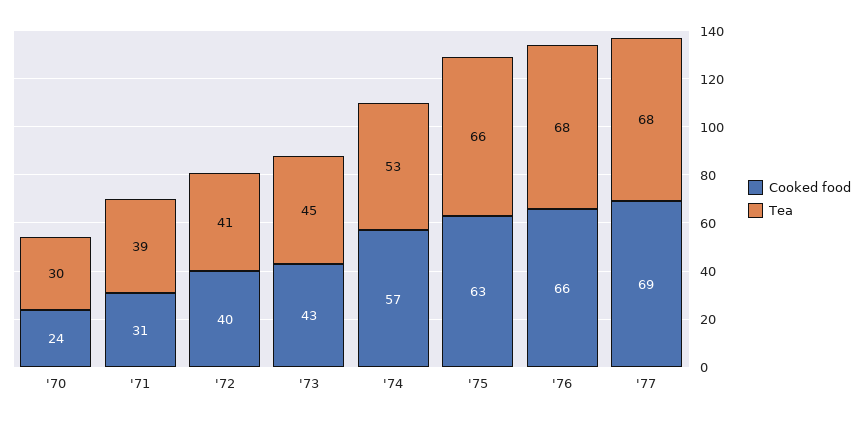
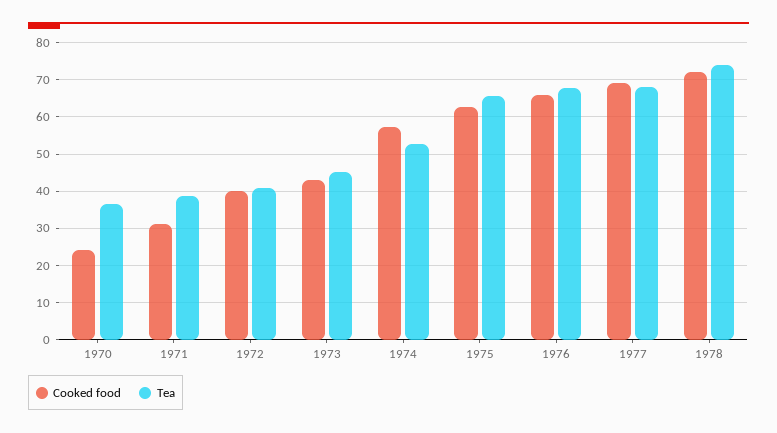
Tea, '70: 30 -> 36
Cooked food, 1978: none -> 72
Tea, 1978: none -> 74

